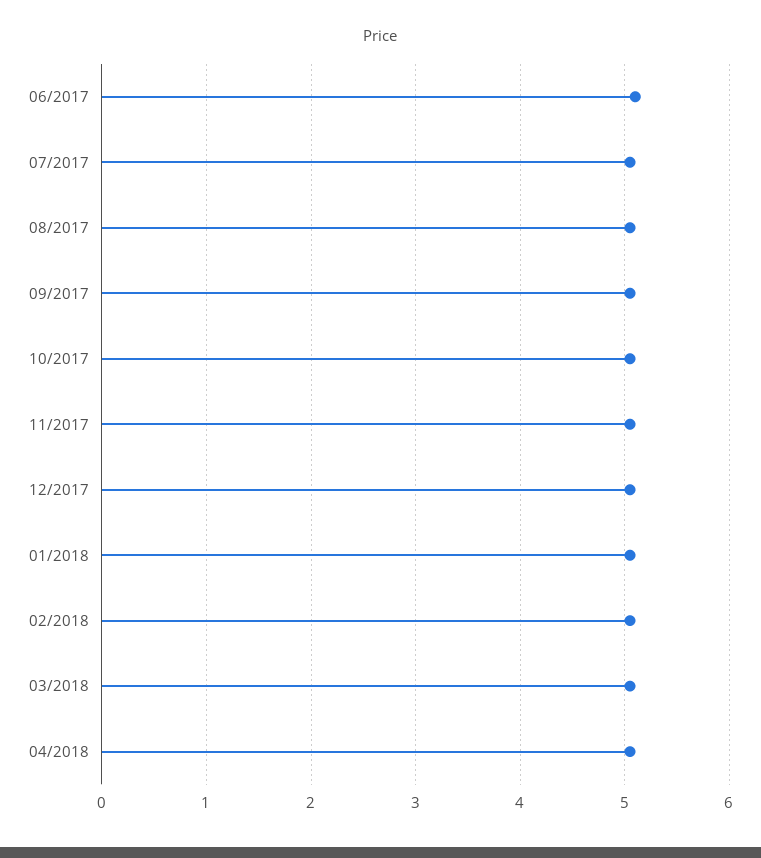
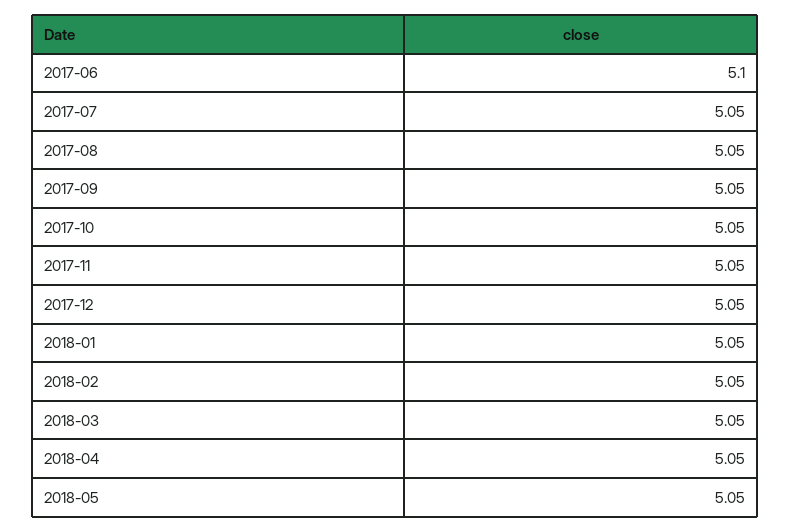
2018-05: none -> 5.05

